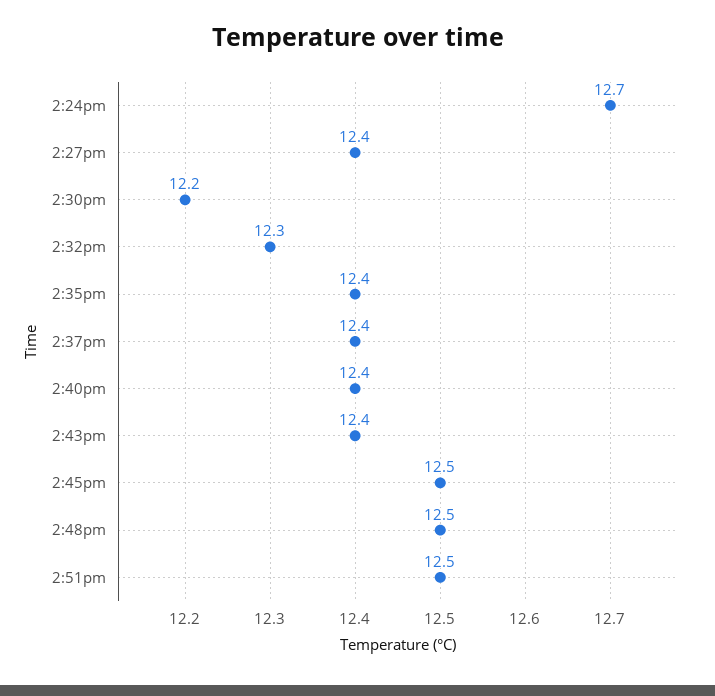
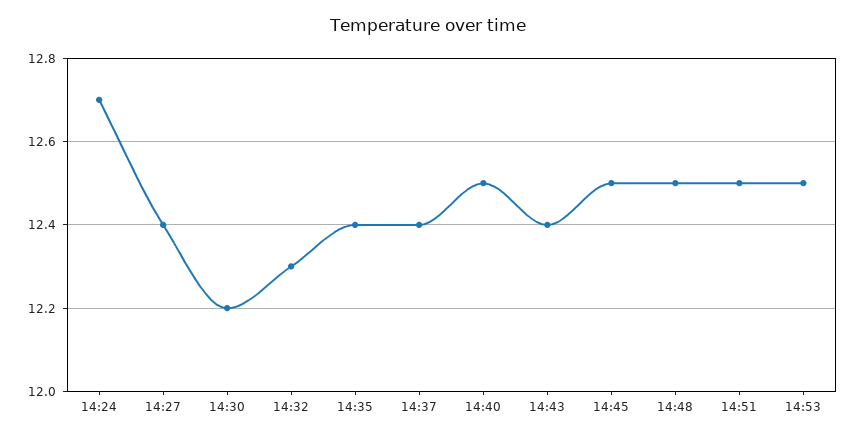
2:40pm: 12.4 -> 12.5
14:53: none -> 12.5

